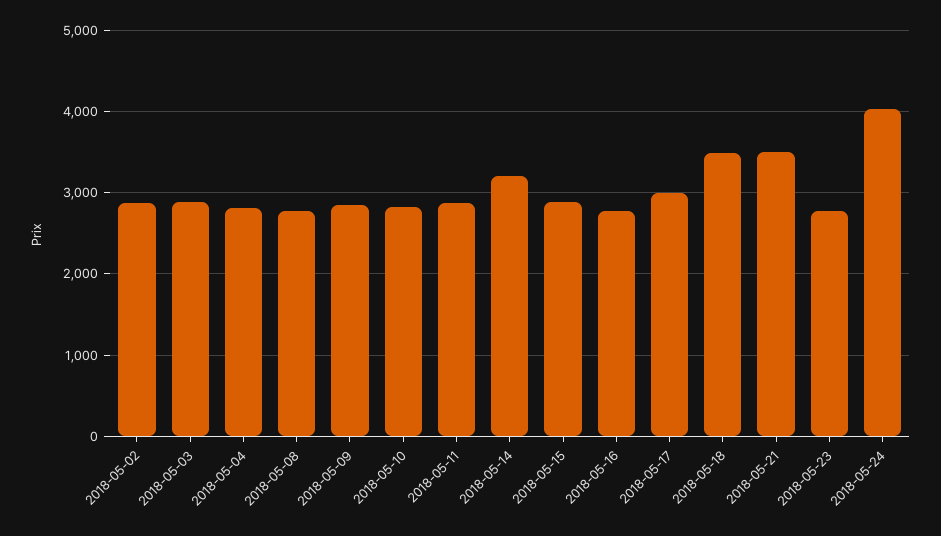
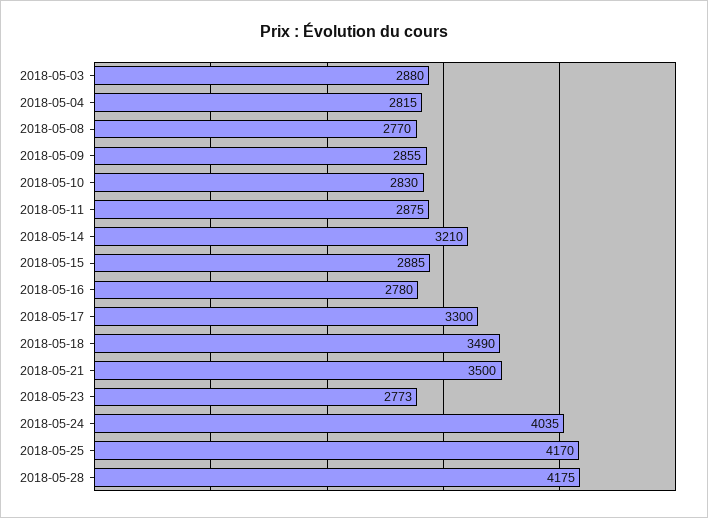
2018-05-02: 2900 -> none
2018-05-17: 3000 -> 3300
2018-05-25: none -> 4170
2018-05-28: none -> 4175

